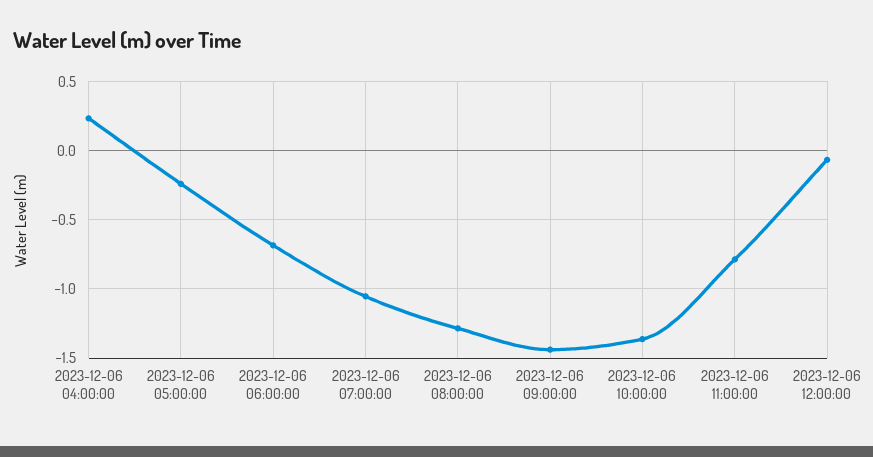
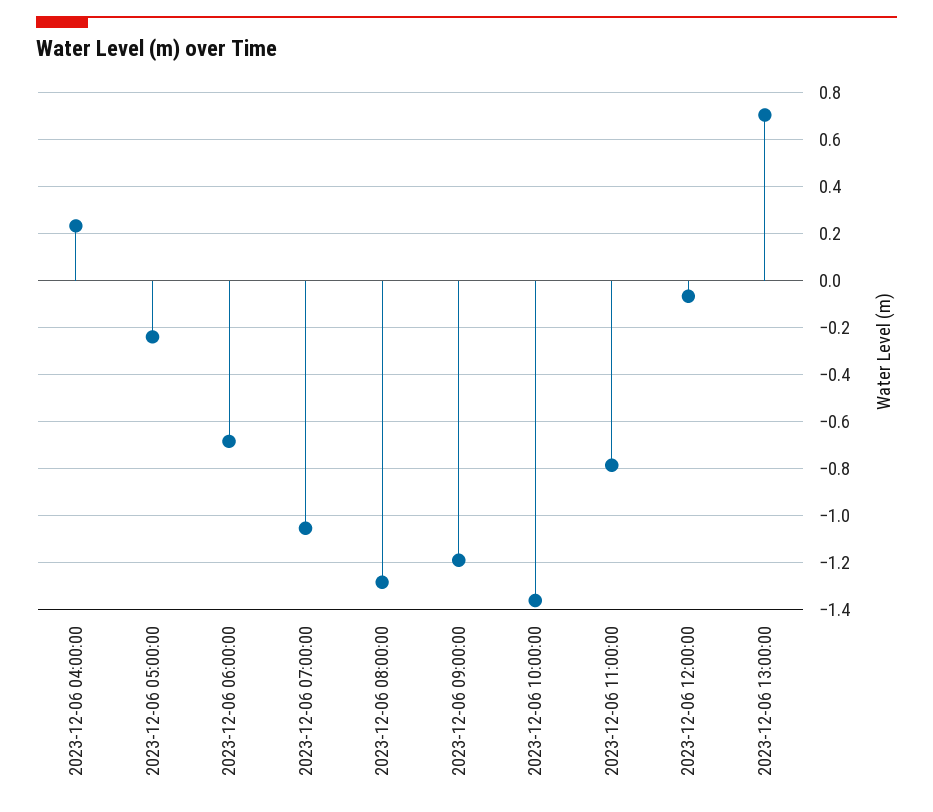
2023-12-06 09:00:00: -1.45 -> -1.2
2023-12-06 13:00:00: none -> 0.7

